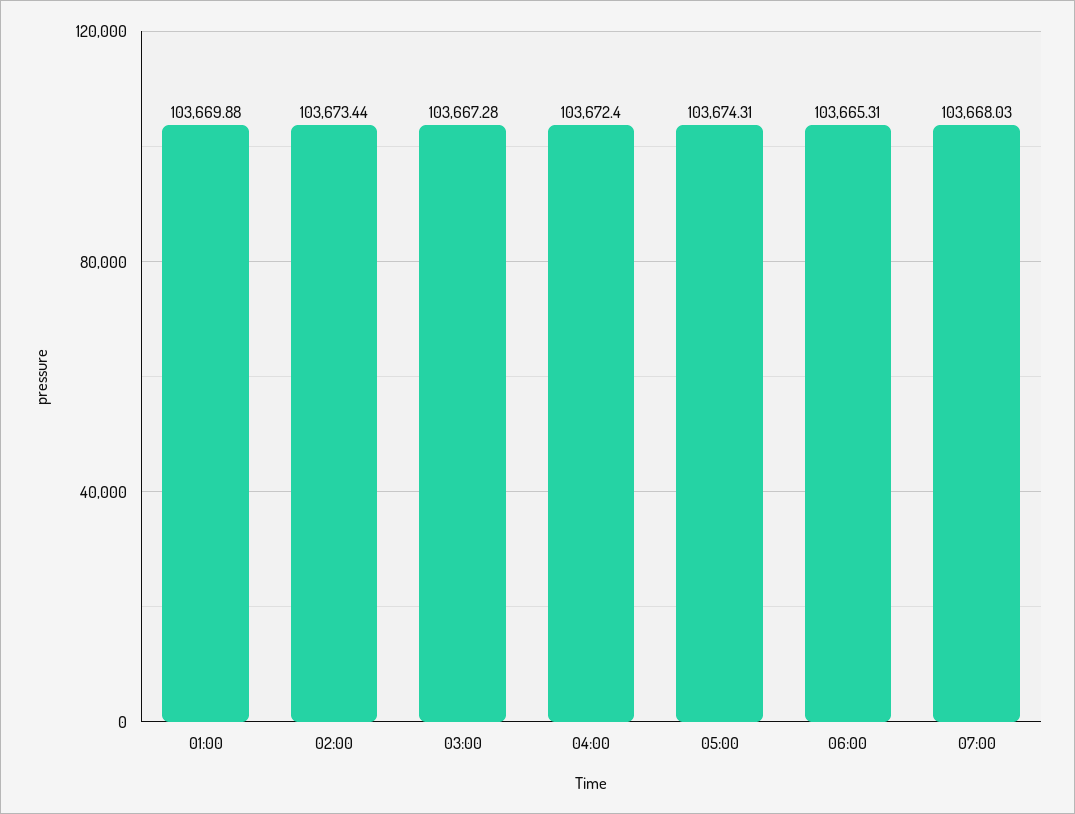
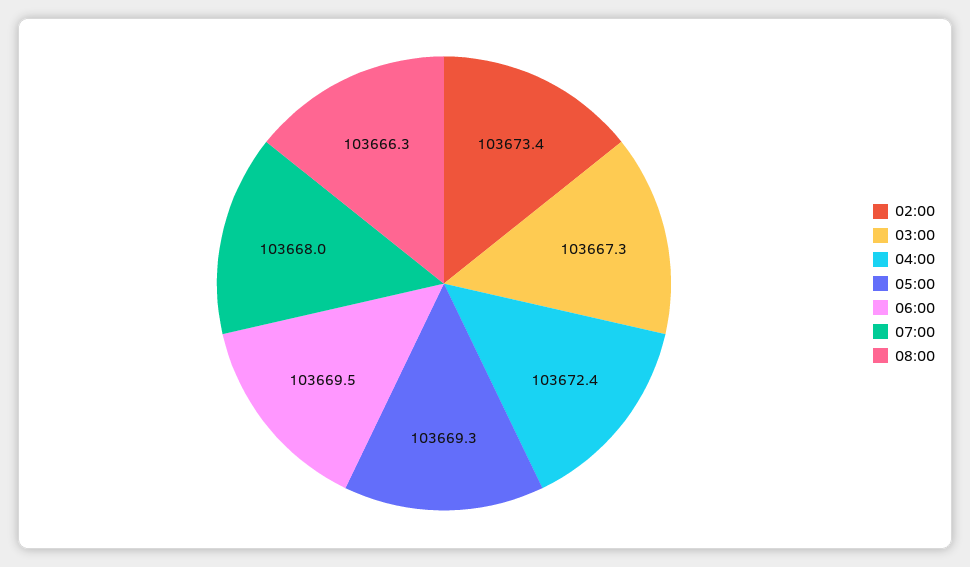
01:00: 103669.88 -> none
05:00: 103674.31 -> 103669.3
06:00: 103665.31 -> 103669.5
08:00: none -> 103666.3

